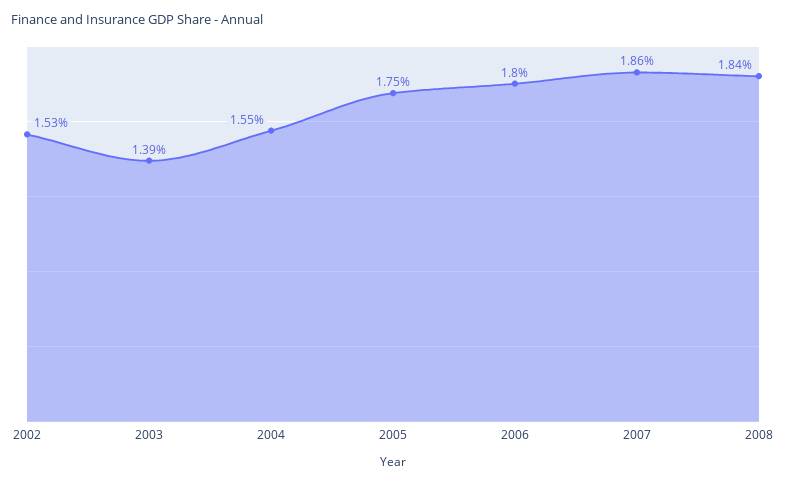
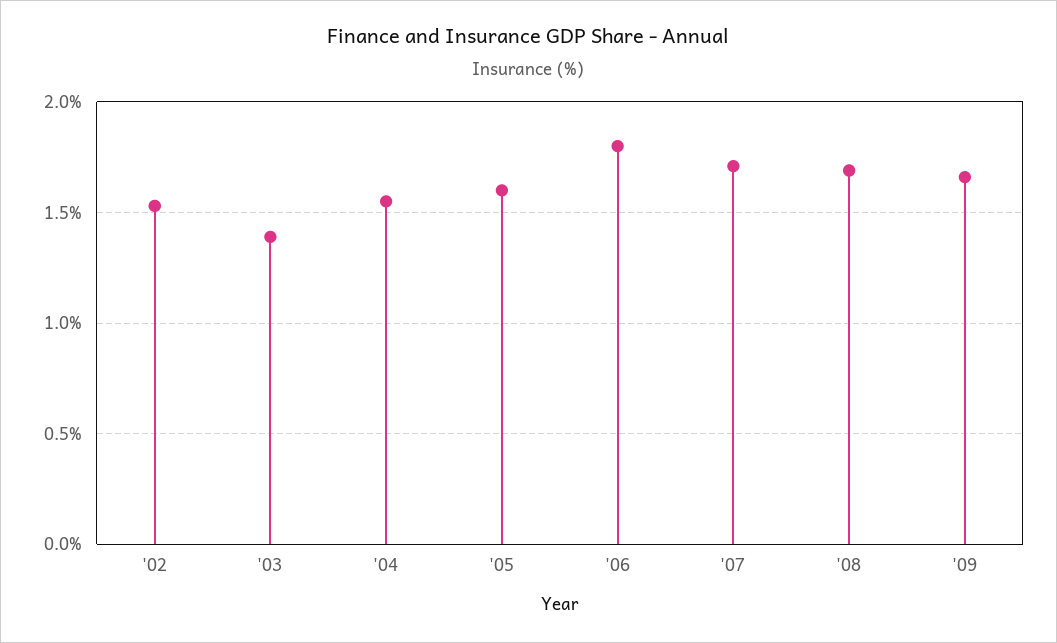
2005: 1.75 -> 1.6
2007: 1.86 -> 1.7
2008: 1.84 -> 1.7
'09: none -> 1.65

